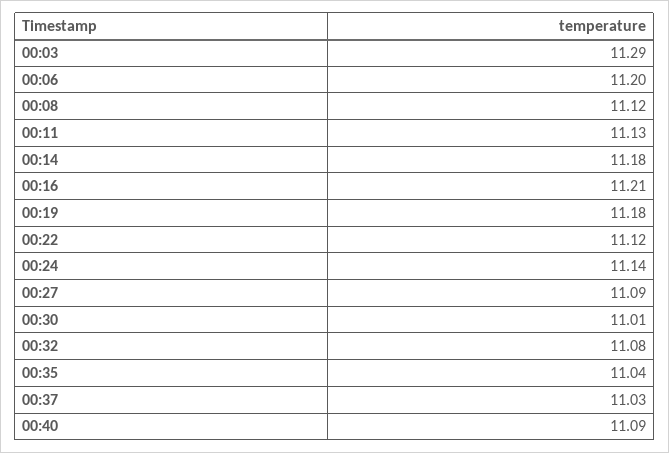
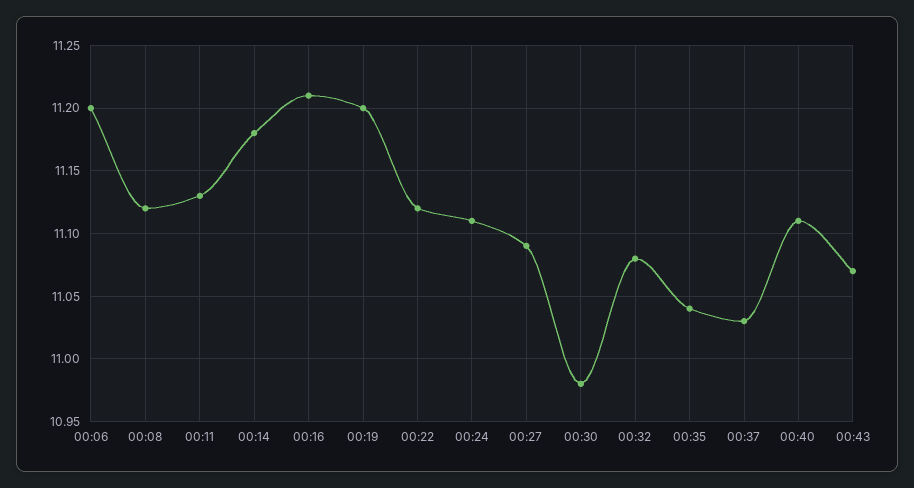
00:03: 11.29 -> none
00:19: 11.18 -> 11.2
00:24: 11.14 -> 11.11
00:30: 11.01 -> 10.98
00:40: 11.09 -> 11.11
00:43: none -> 11.07

